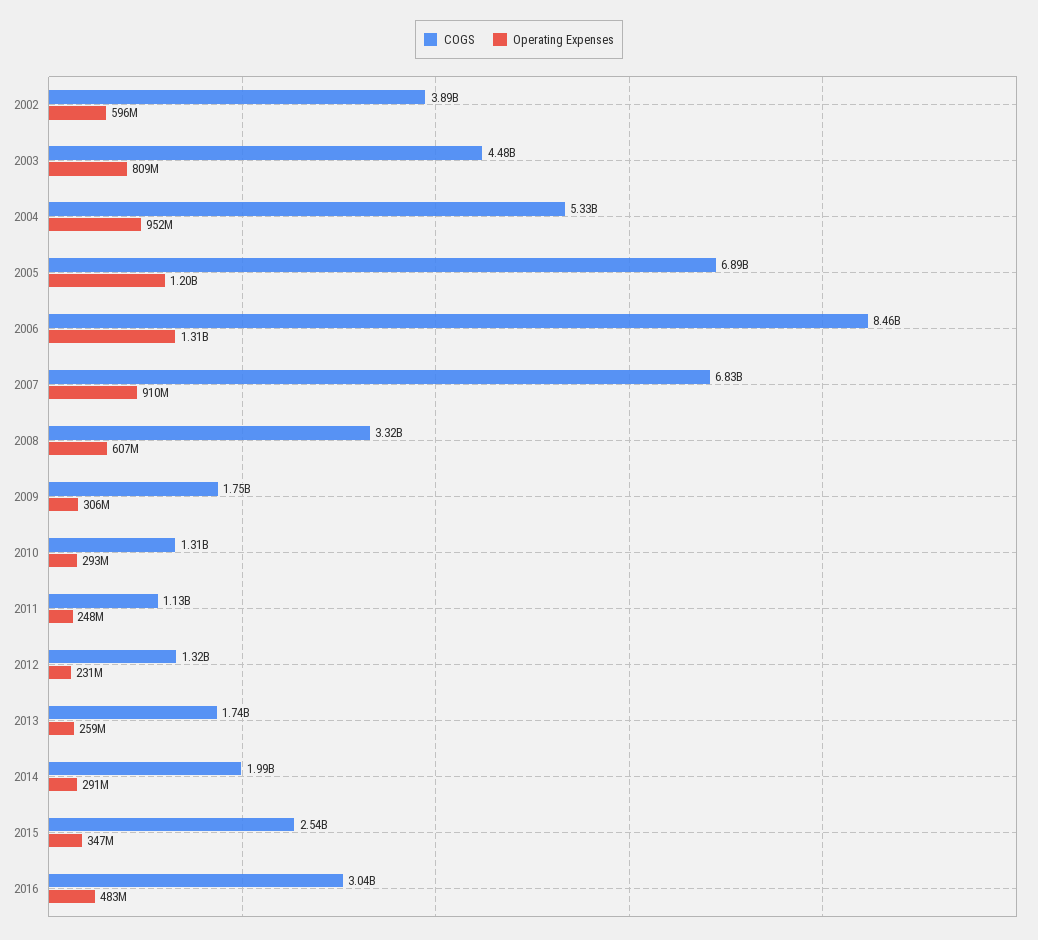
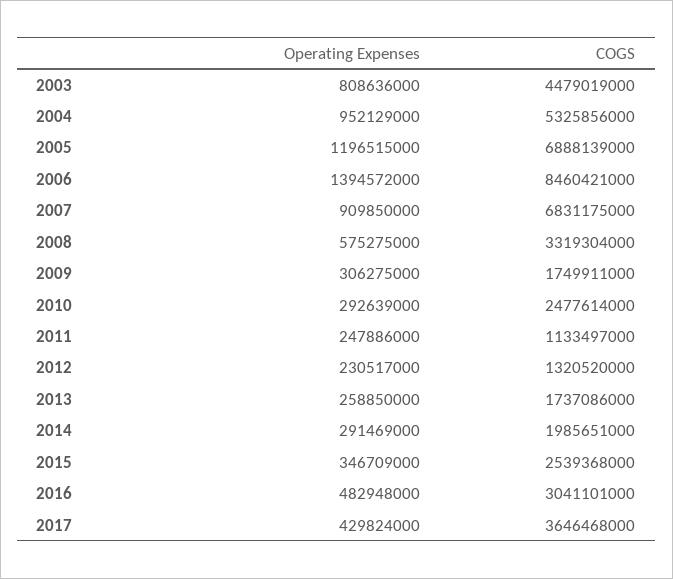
COGS, 2002: 3890000000 -> none
Operating Expenses, 2002: 596000000 -> none
Operating Expenses, 2006: 1310000000 -> 1394572000
Operating Expenses, 2008: 607000000 -> 575275000
COGS, 2010: 1310000000 -> 2477614000
Operating Expenses, 2017: none -> 429824000
COGS, 2017: none -> 3646468000

